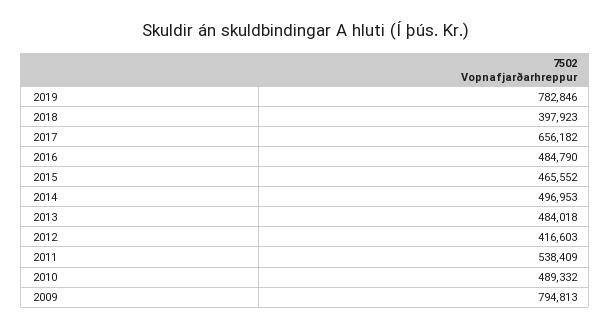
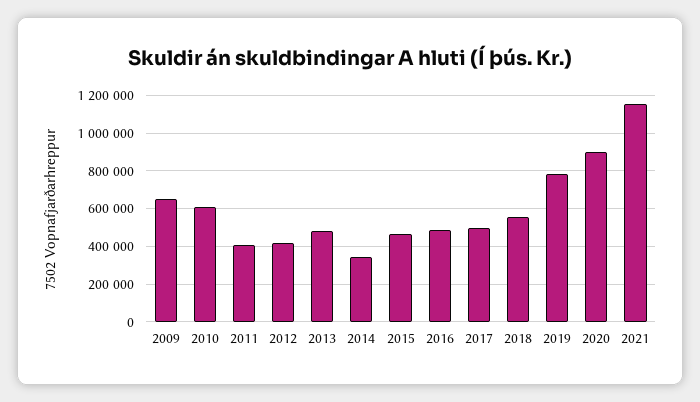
2018: 397923 -> 550000
2017: 656182 -> 500000
2014: 496953 -> 350000
2011: 538409 -> 400000
2010: 489332 -> 600000
2009: 794813 -> 650000
2020: none -> 900000
2021: none -> 1150000

